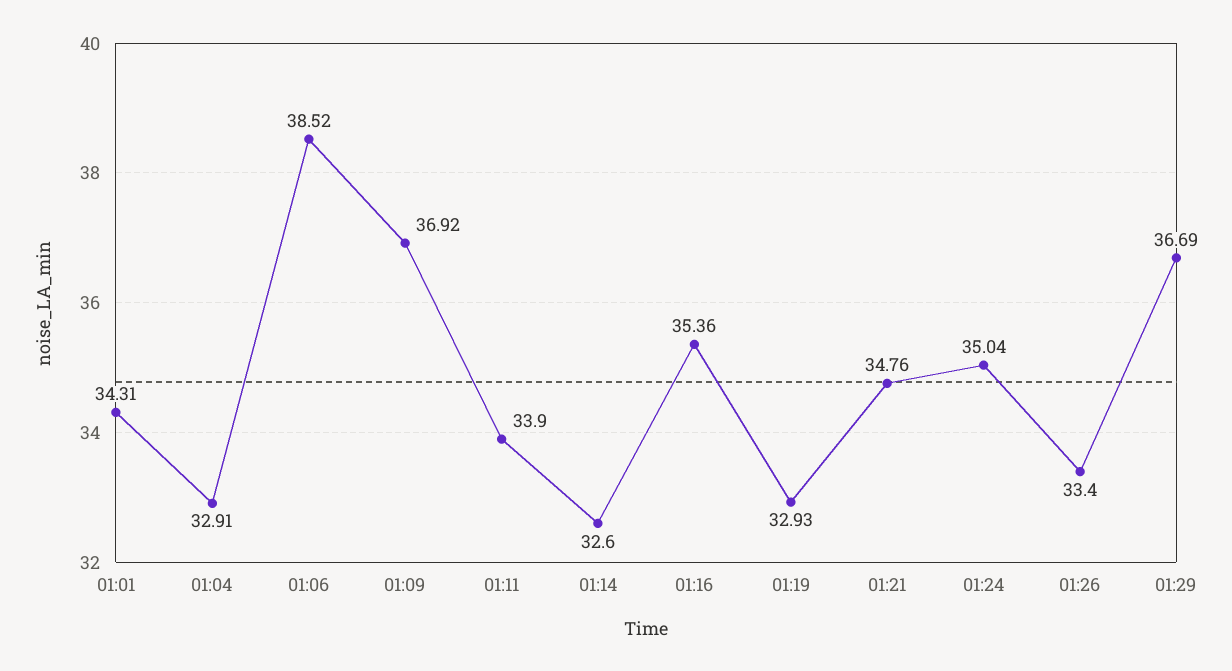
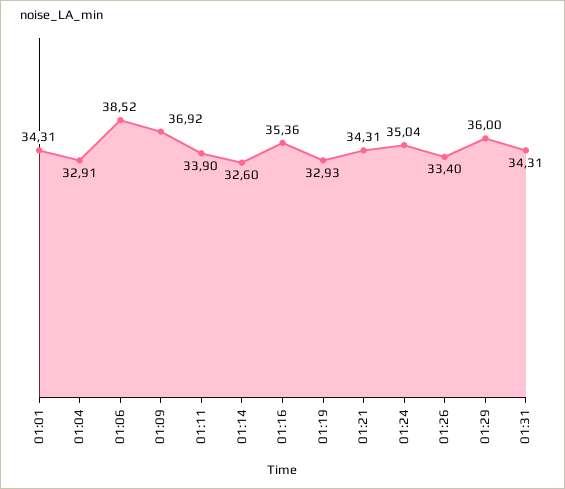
01:21: 34.76 -> 34.31
01:29: 36.69 -> 36
01:31: none -> 34.31

